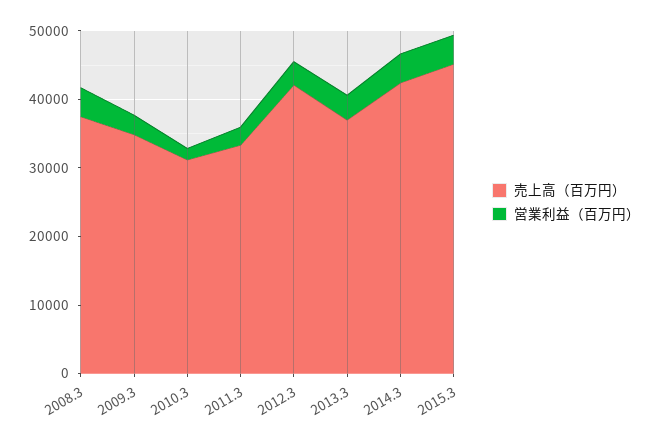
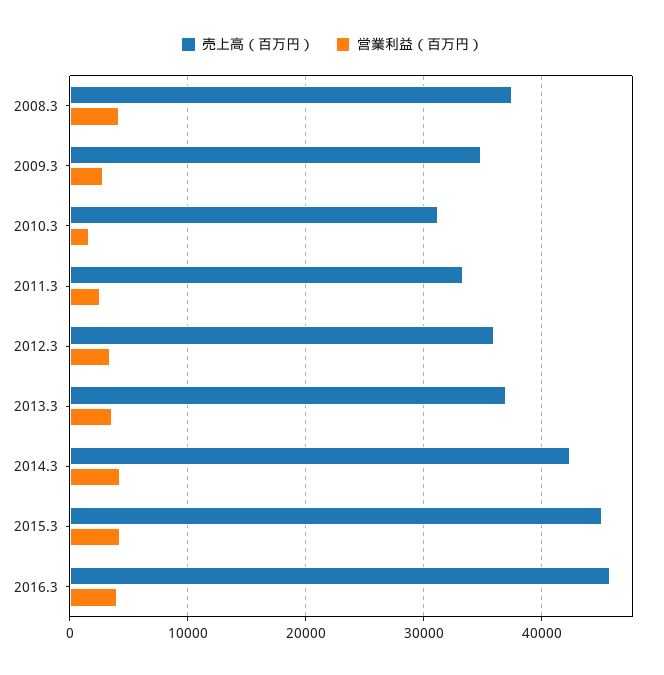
売上高（百万円）, 2012.3: 42000 -> 36000
売上高（百万円）, 2016.3: none -> 46000
営業利益（百万円）, 2016.3: none -> 4000

